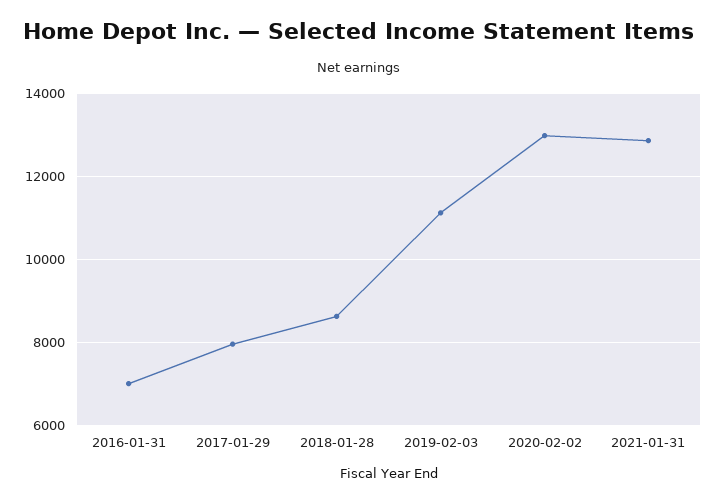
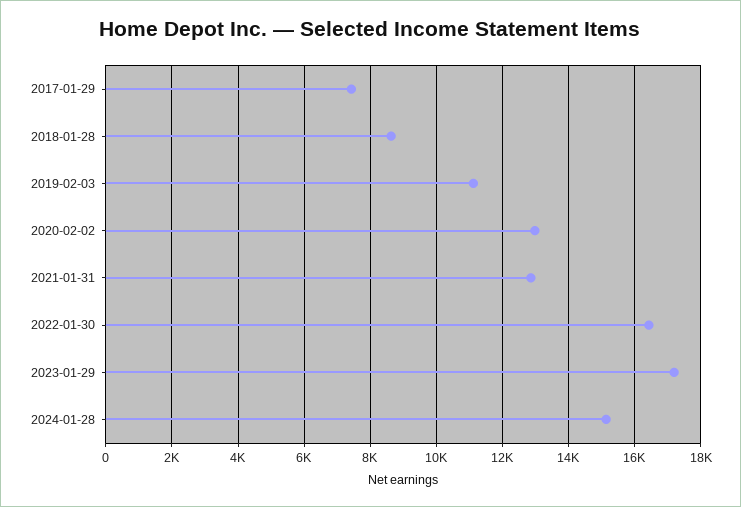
2016-01-31: 7000 -> none
2017-01-29: 8000 -> 7400
2022-01-30: none -> 16400
2023-01-29: none -> 17200
2024-01-28: none -> 15200

